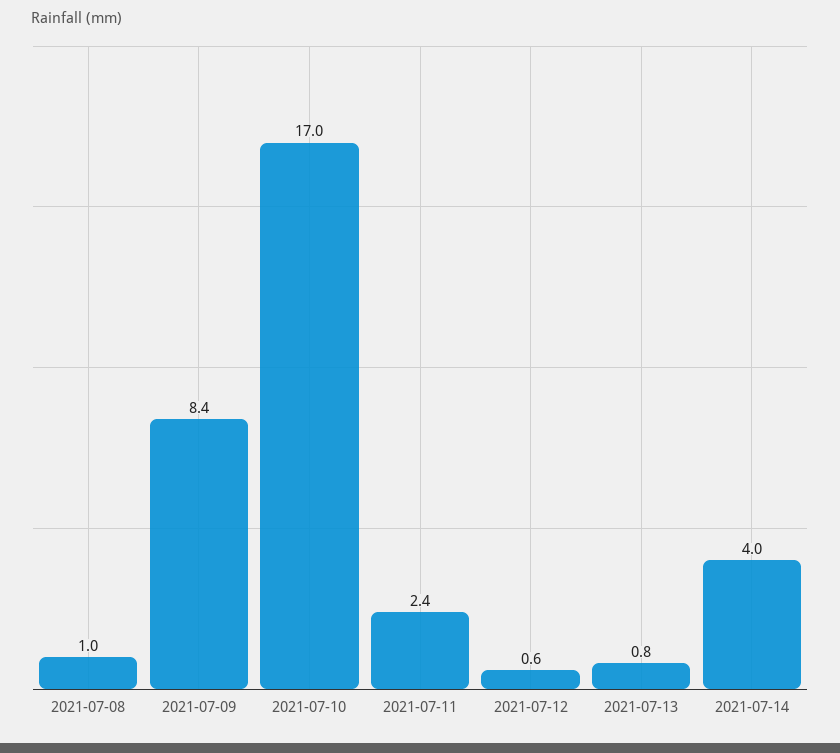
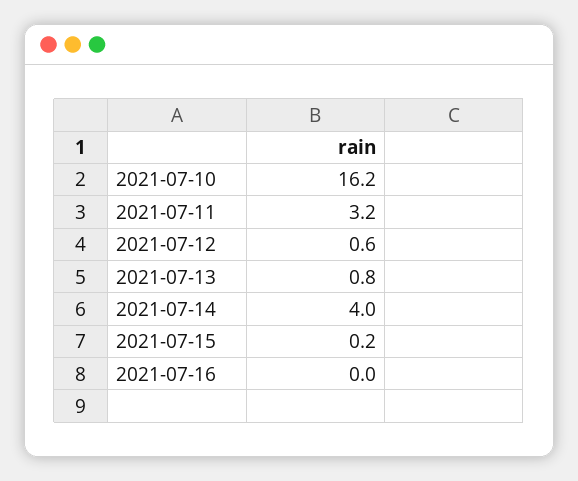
2021-07-08: 1 -> none
2021-07-09: 8.4 -> none
2021-07-10: 17 -> 16.2
2021-07-11: 2.4 -> 3.2
2021-07-15: none -> 0.2
2021-07-16: none -> 0

